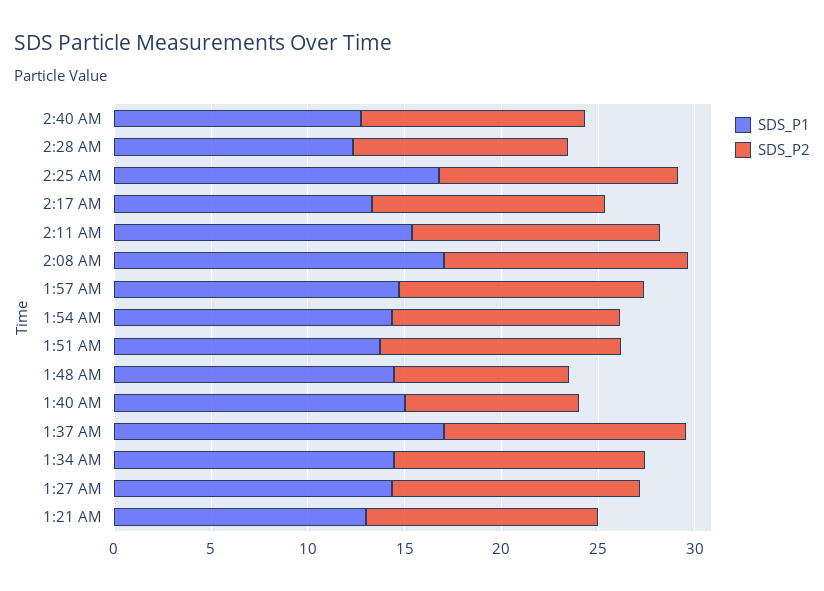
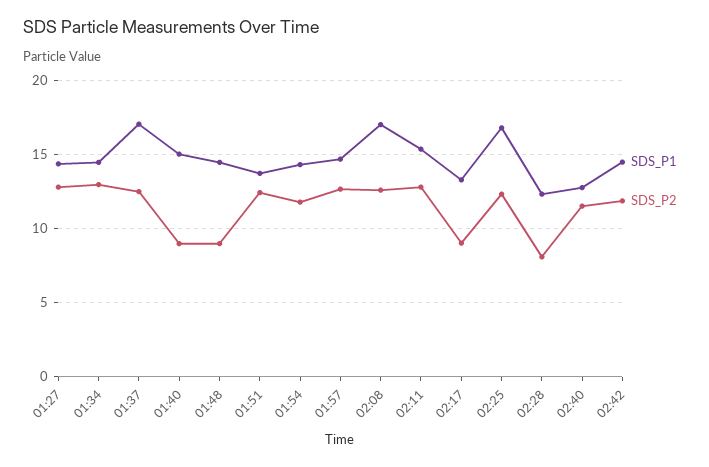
SDS_P2, 2:28 AM: 11 -> 8
SDS_P2, 2:17 AM: 12 -> 9
SDS_P1, 1:21 AM: 13 -> none
SDS_P2, 1:21 AM: 12 -> none
SDS_P1, 02:42: none -> 14.5
SDS_P2, 02:42: none -> 12

